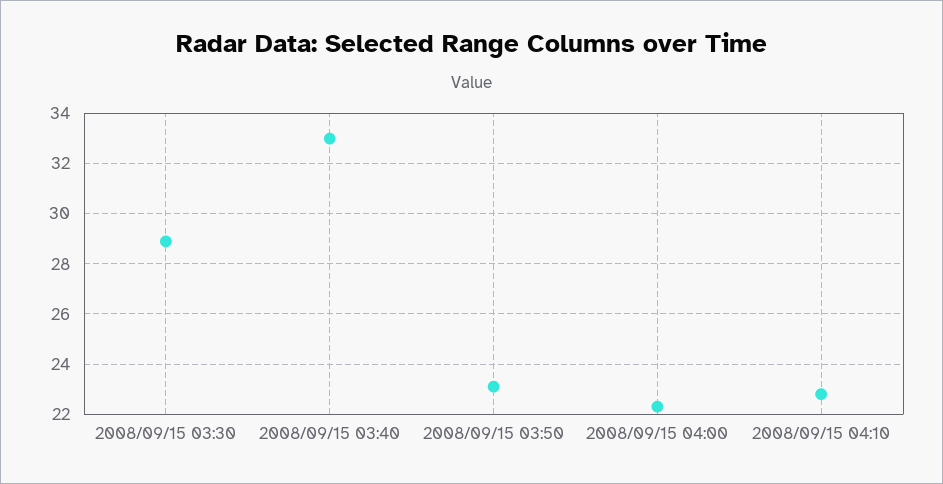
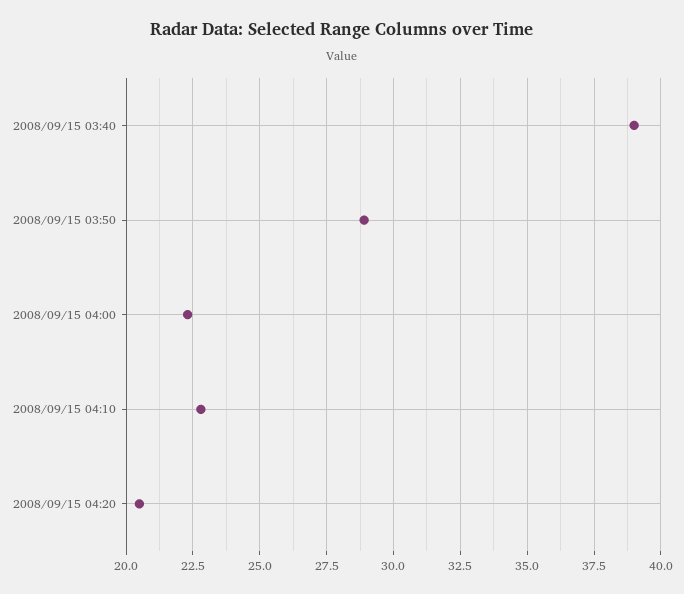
2008/09/15 03:30: 29 -> none
2008/09/15 03:40: 33 -> 39
2008/09/15 03:50: 23 -> 29
2008/09/15 04:20: none -> 20.5

